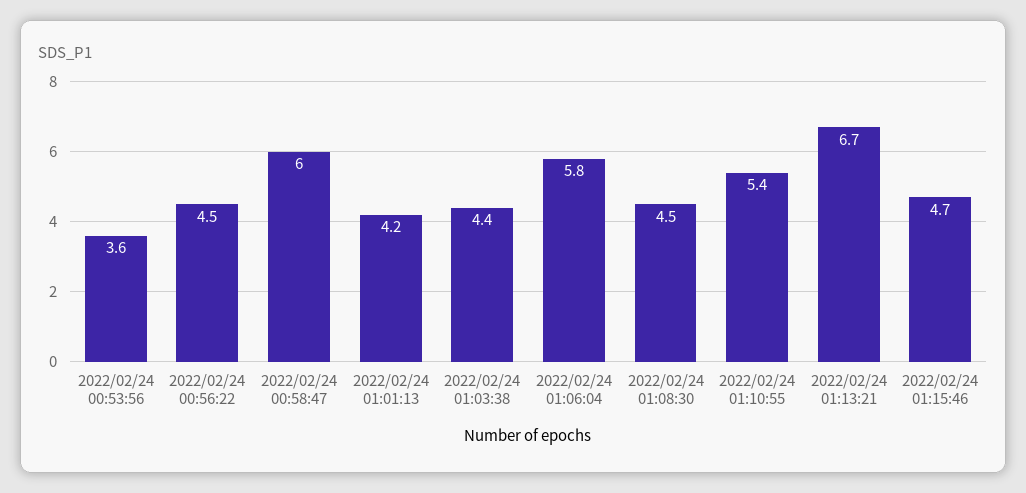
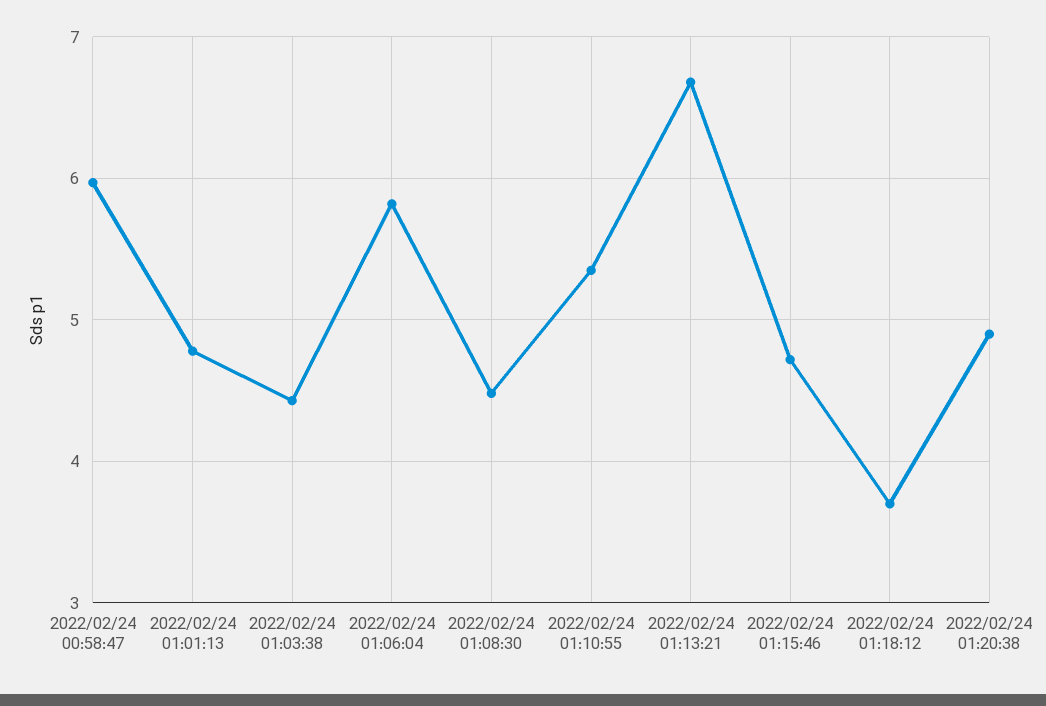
2022/02/24 00:53:56: 3.6 -> none
2022/02/24 00:56:22: 4.5 -> none
2022/02/24 01:01:13: 4.2 -> 4.8
2022/02/24 01:18:12: none -> 3.7
2022/02/24 01:20:38: none -> 4.9

